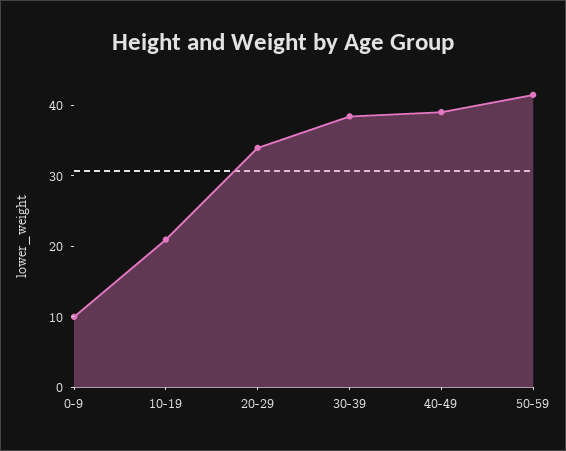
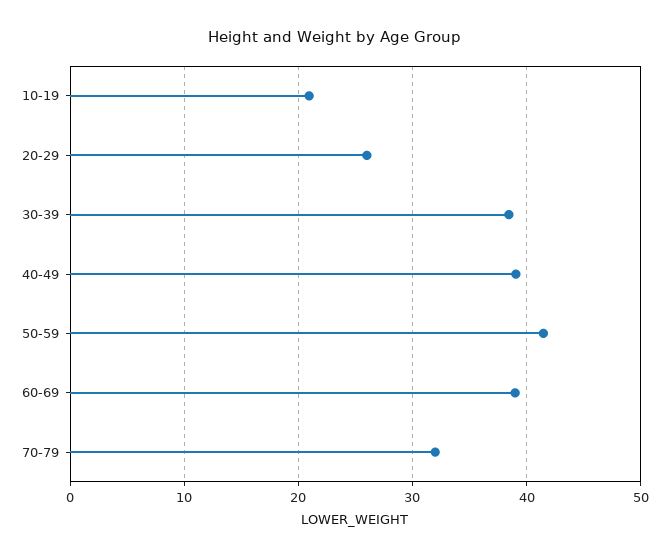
0-9: 10 -> none
20-29: 34 -> 26
60-69: none -> 39
70-79: none -> 32

